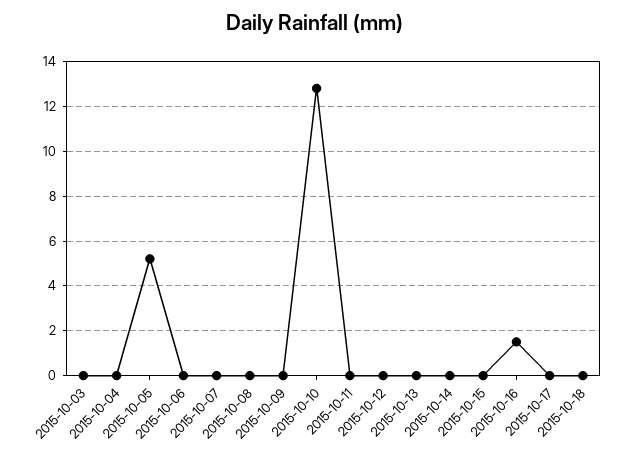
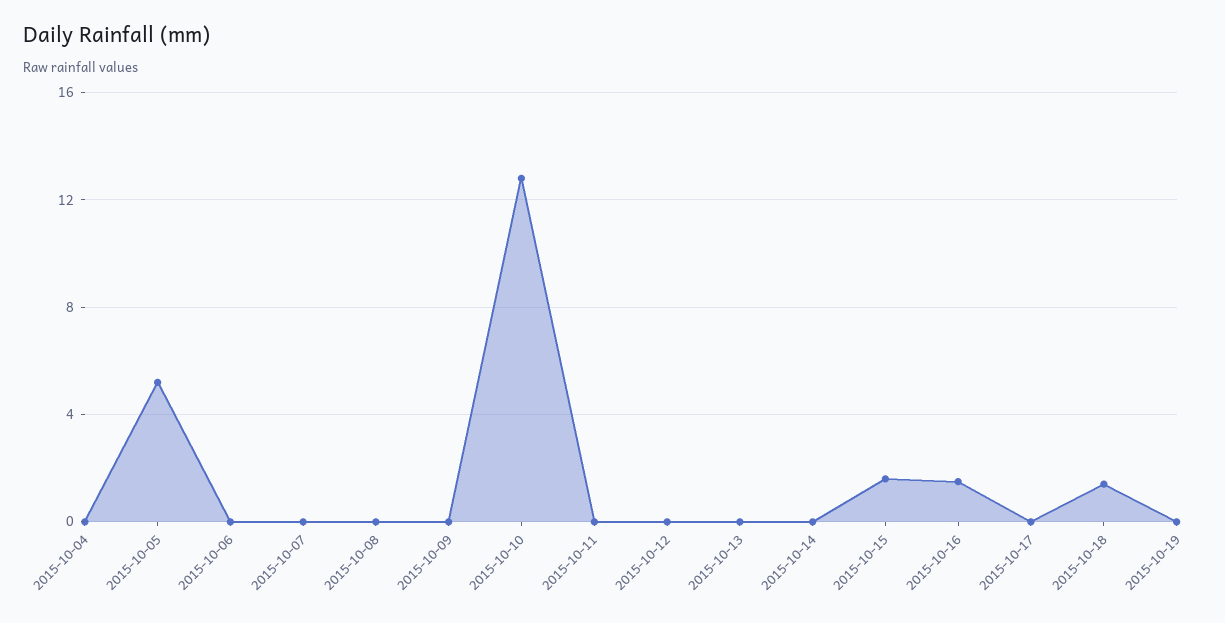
2015-10-03: 0 -> none
2015-10-15: 0 -> 1.5
2015-10-18: 0 -> 1.5
2015-10-19: none -> 0

